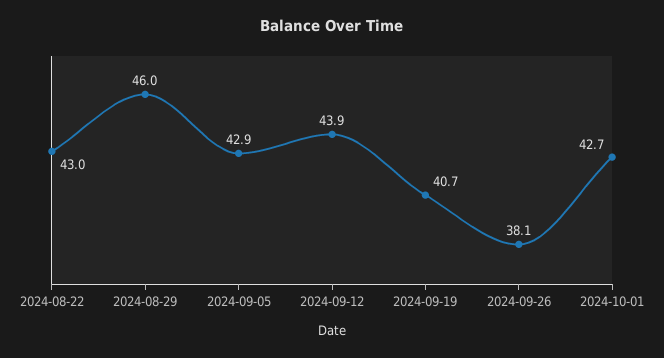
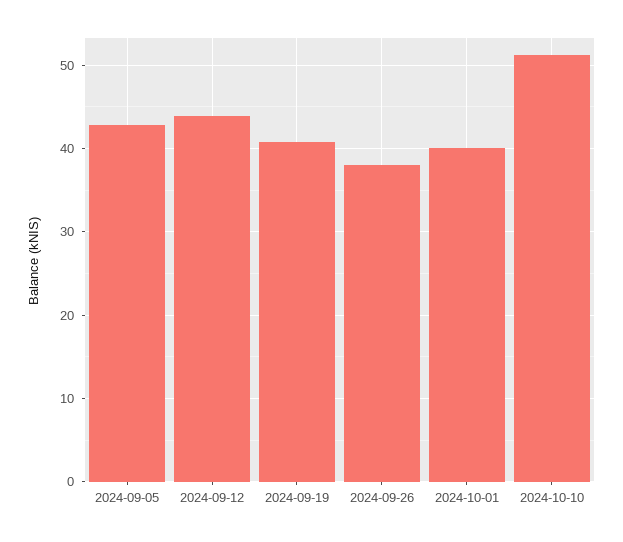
2024-08-22: 43 -> none
2024-08-29: 46 -> none
2024-10-01: 42.7 -> 40
2024-10-10: none -> 51

